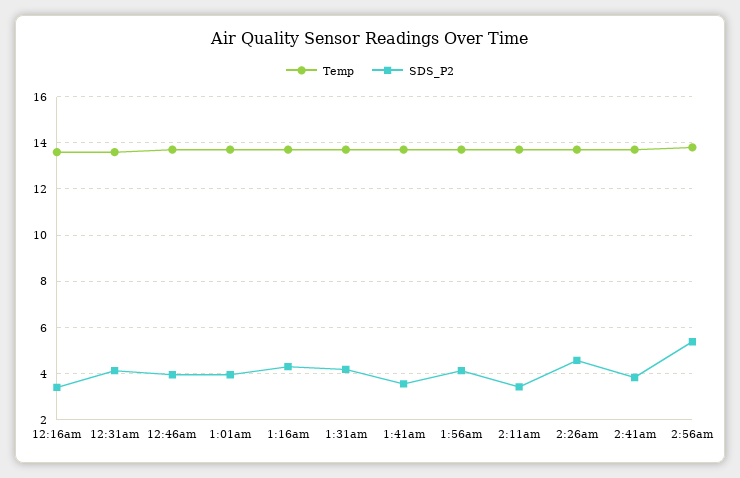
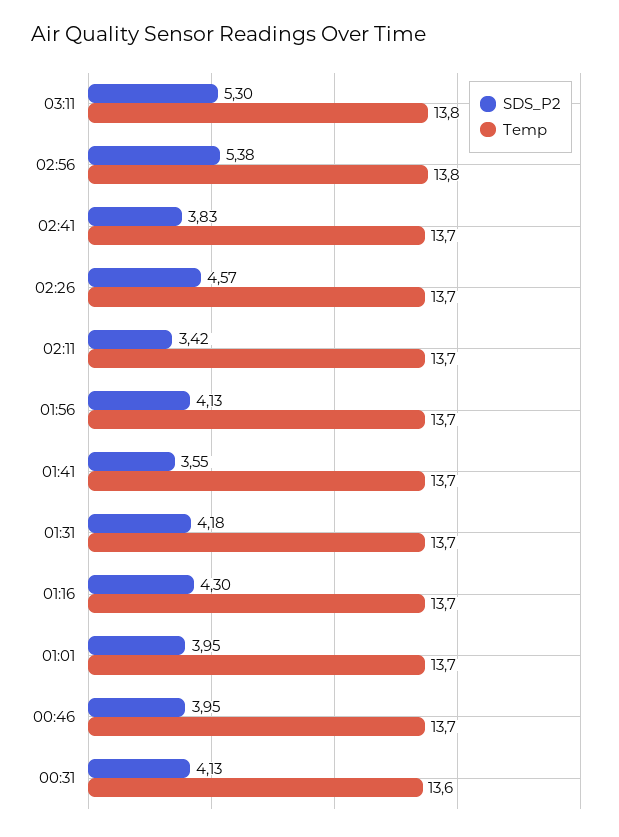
Temp, 12:16am: 13.5 -> none
SDS_P2, 12:16am: 3.5 -> none
SDS_P2, 03:11: none -> 5.3
Temp, 03:11: none -> 13.8

